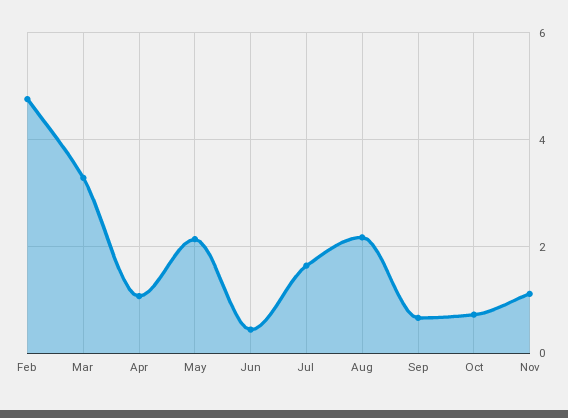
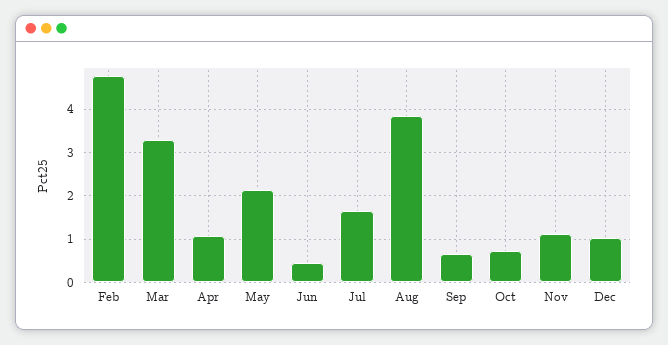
Aug: 2.2 -> 3.8
Dec: none -> 1

